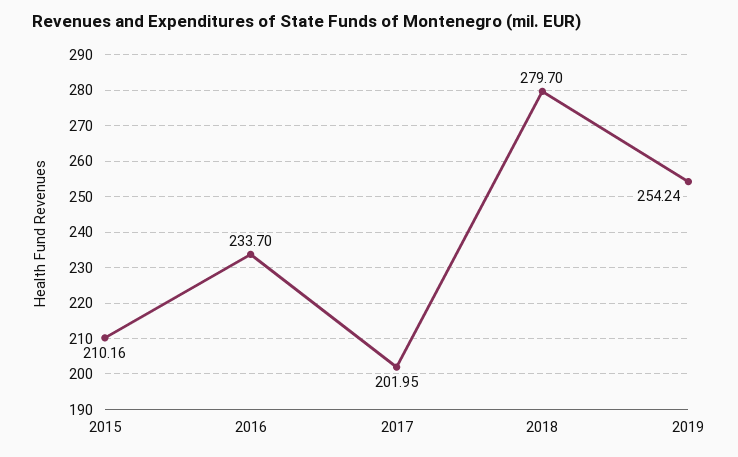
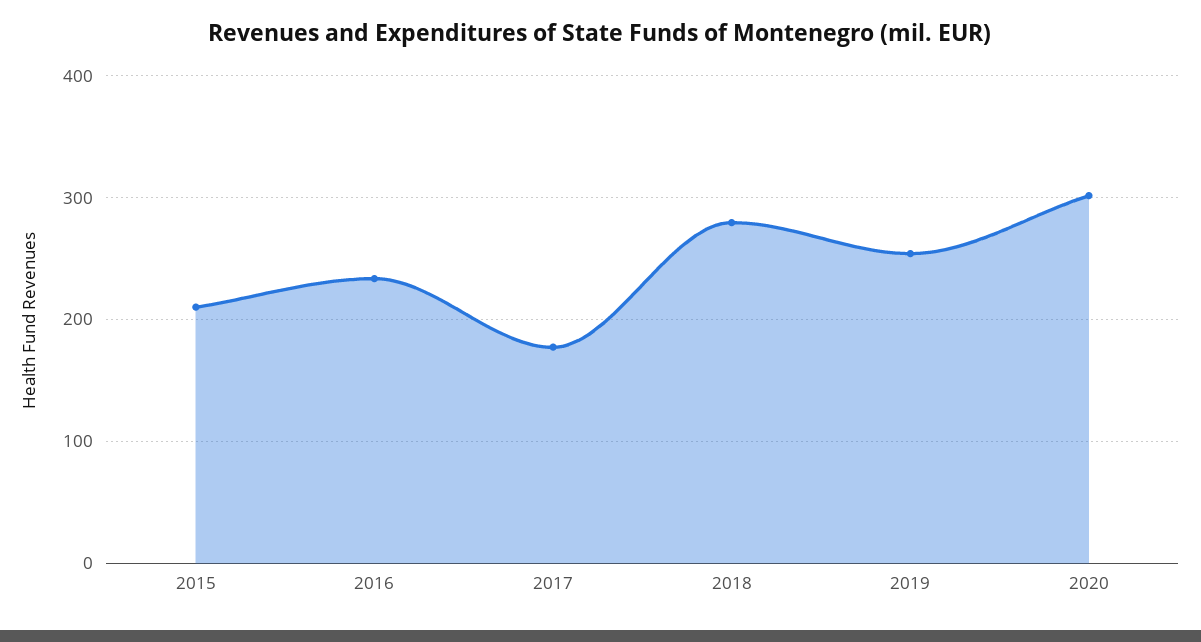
2017: 201.95 -> 180
2020: none -> 300

